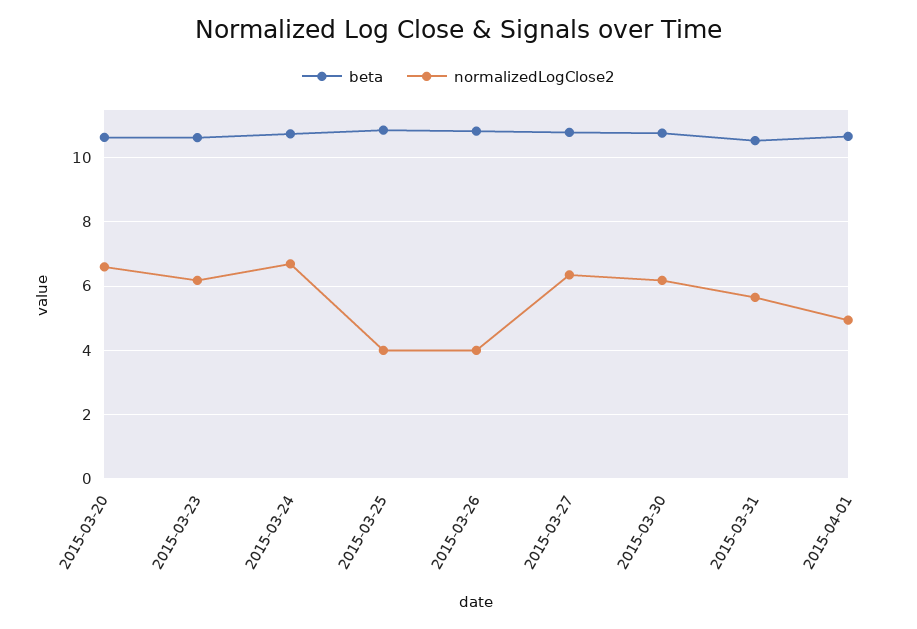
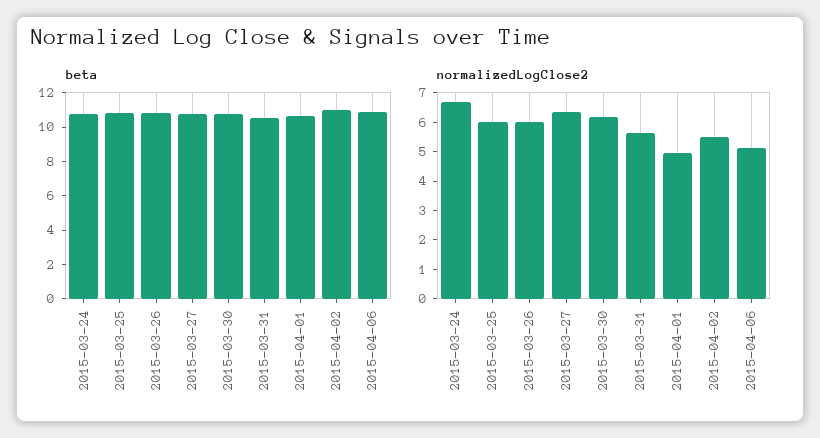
beta, 2015-03-20: 10.6 -> none
normalizedLogClose2, 2015-03-20: 6.6 -> none
beta, 2015-03-23: 10.6 -> none
normalizedLogClose2, 2015-03-23: 6.2 -> none
normalizedLogClose2, 2015-03-25: 4 -> 6
normalizedLogClose2, 2015-03-26: 4 -> 6
beta, 2015-04-02: none -> 11
beta, 2015-04-06: none -> 11
normalizedLogClose2, 2015-04-02: none -> 5.5
normalizedLogClose2, 2015-04-06: none -> 5

